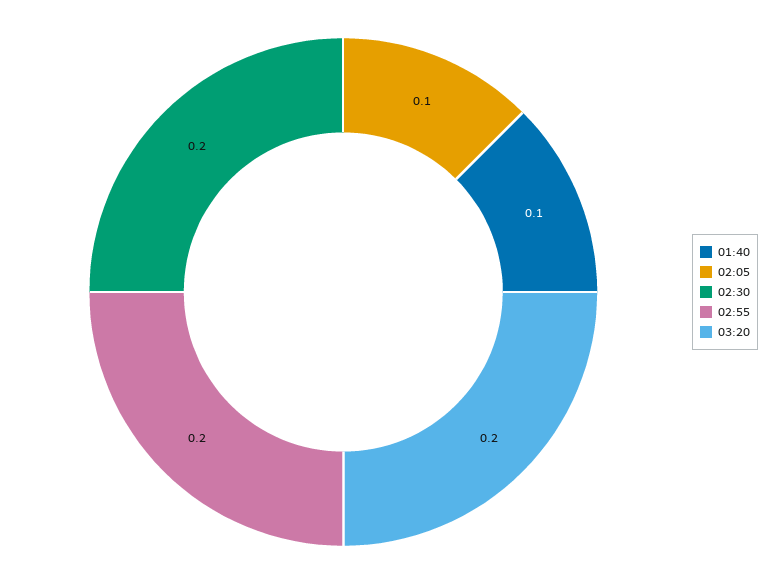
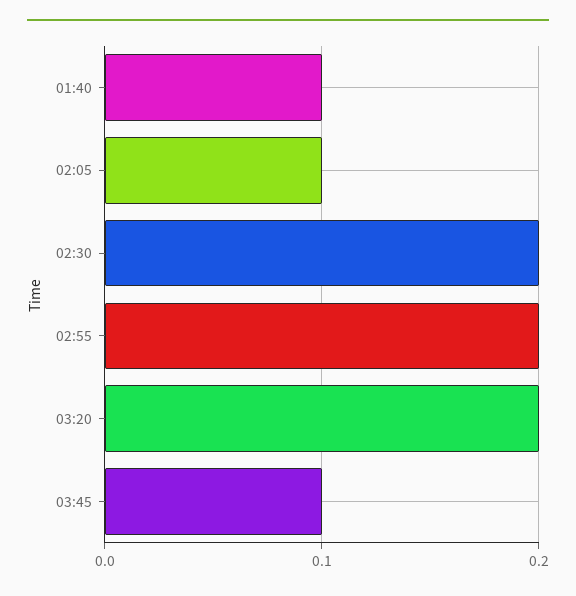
03:45: none -> 0.1

